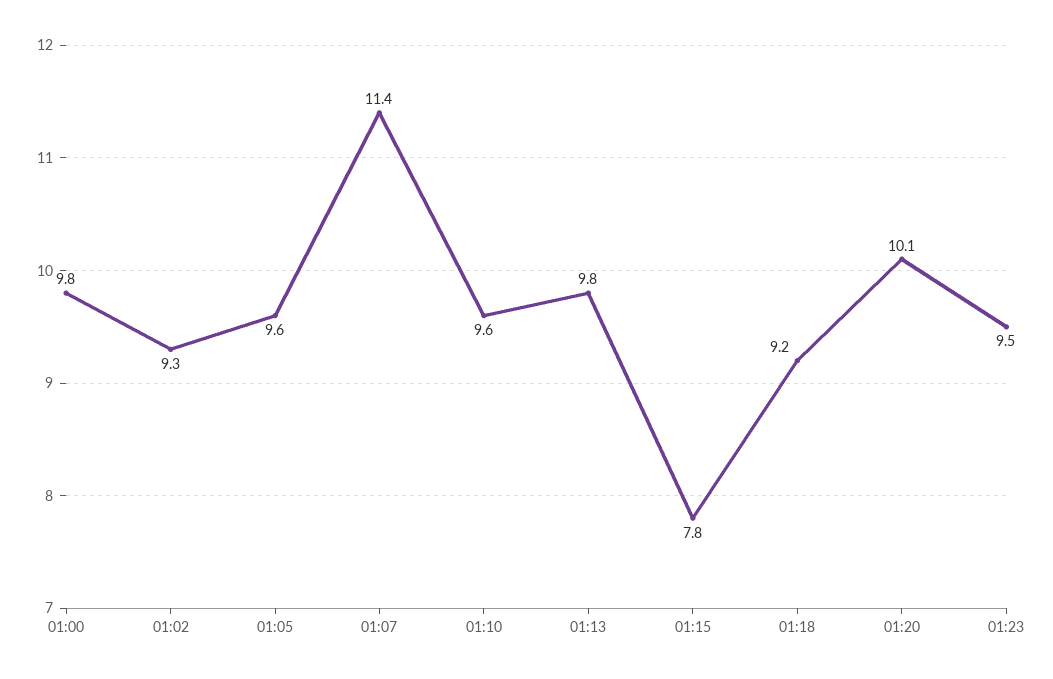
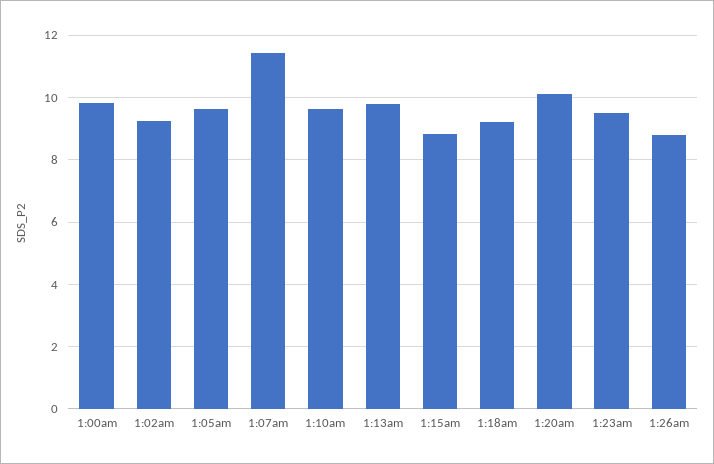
01:15: 7.8 -> 8.8
1:26am: none -> 8.8

